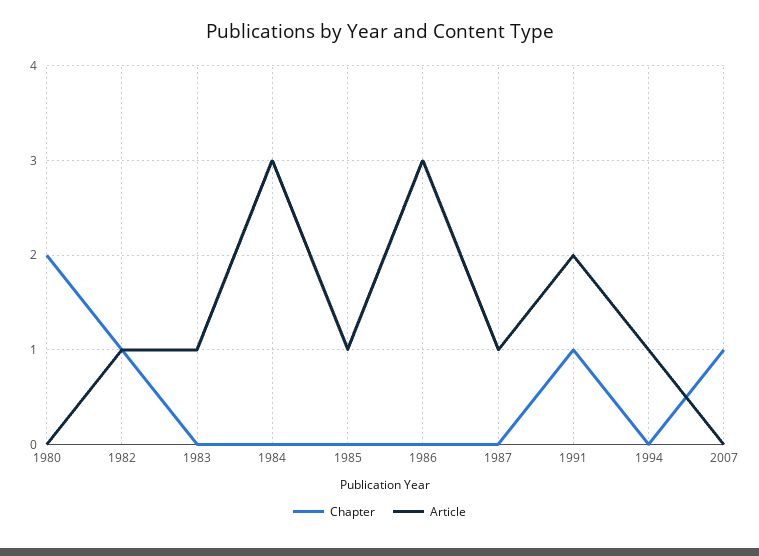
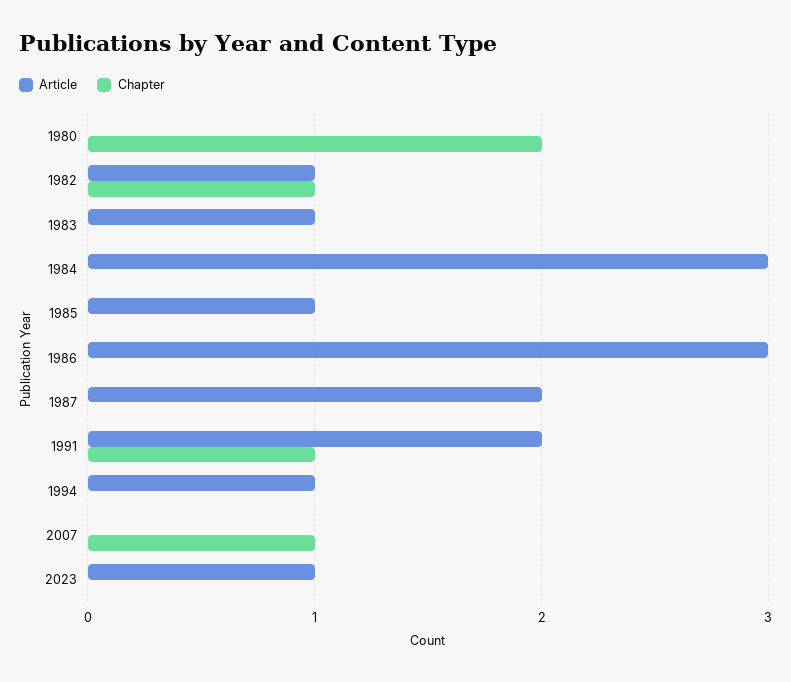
Article, 1987: 1 -> 2
Article, 2023: none -> 1
Chapter, 2023: none -> 0

